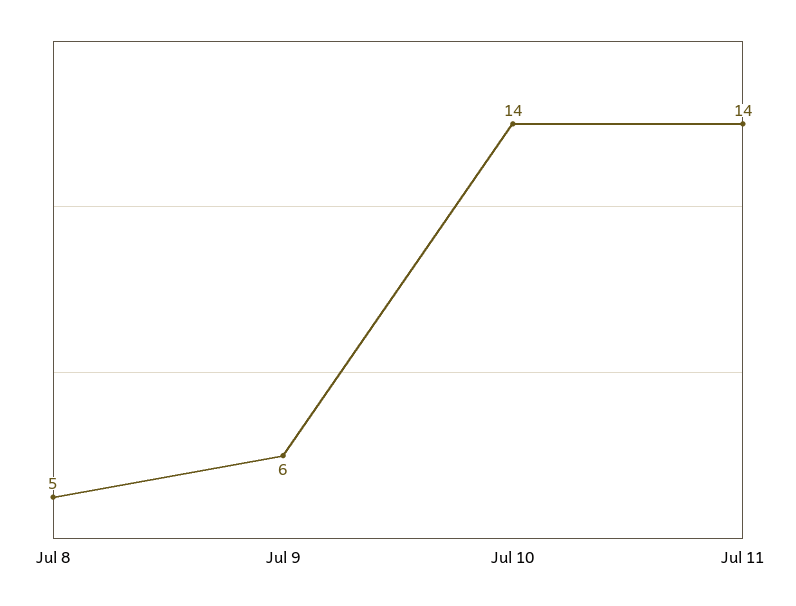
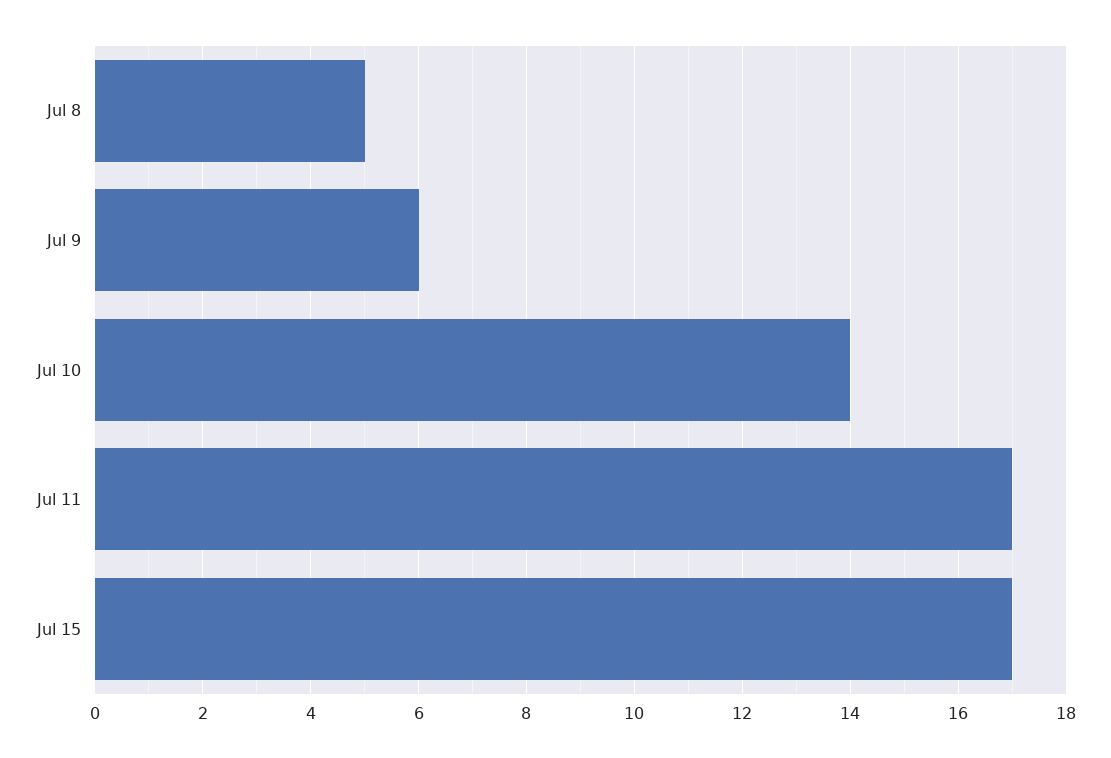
Jul 11: 14 -> 17
Jul 15: none -> 17

